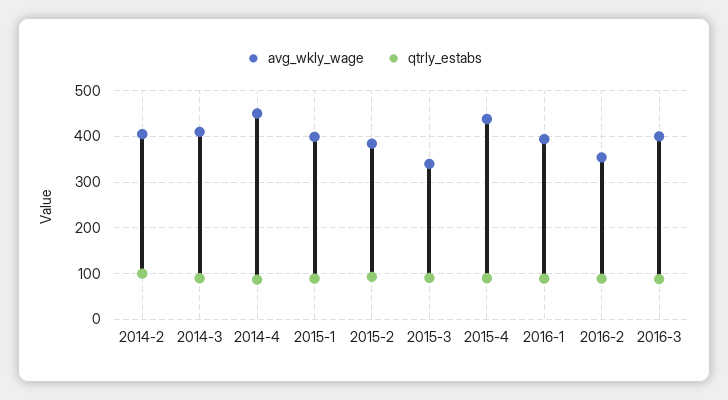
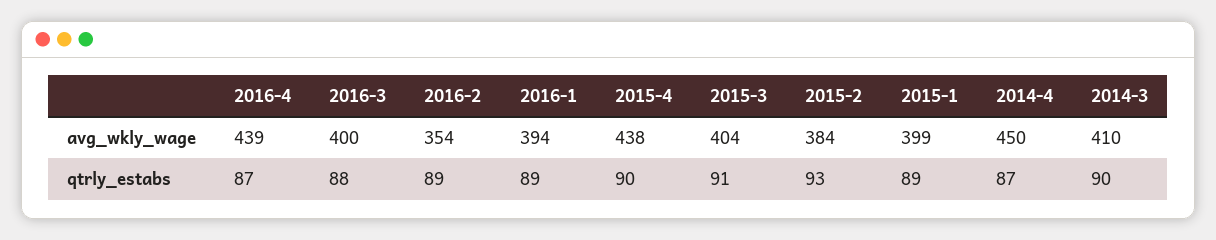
avg_wkly_wage, 2014-2: 400 -> none
qtrly_estabs, 2014-2: 100 -> none
avg_wkly_wage, 2015-3: 340 -> 404
avg_wkly_wage, 2016-4: none -> 439
qtrly_estabs, 2016-4: none -> 87

